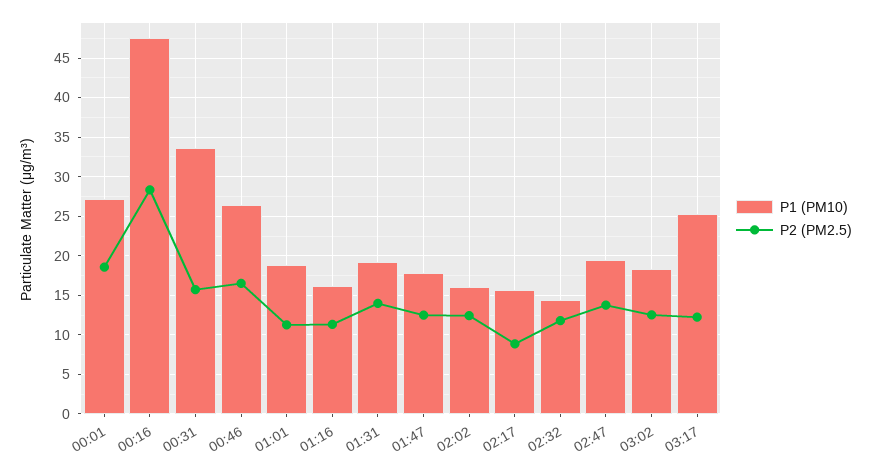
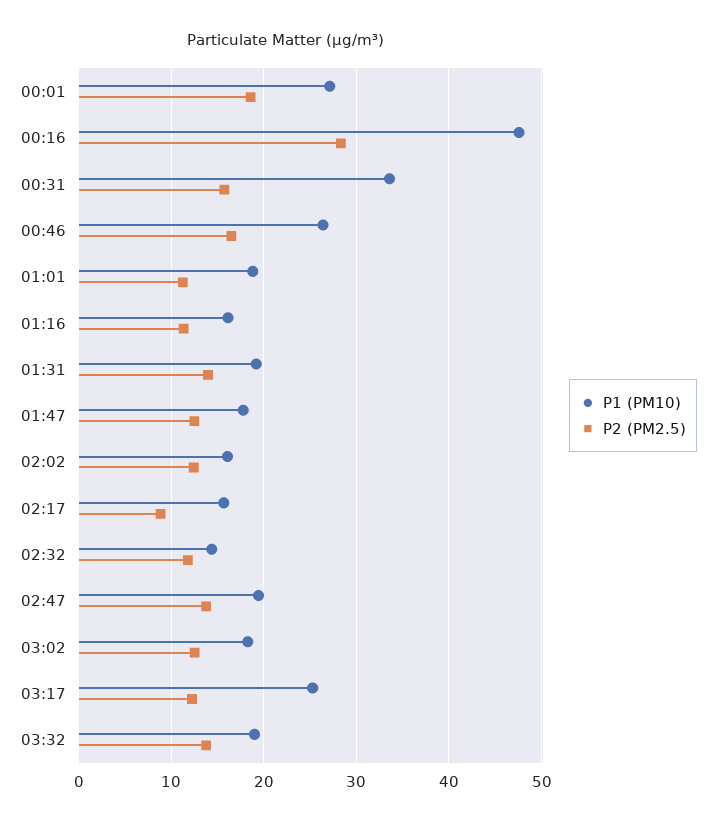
P1 (PM10), 03:32: none -> 19
P2 (PM2.5), 03:32: none -> 14

